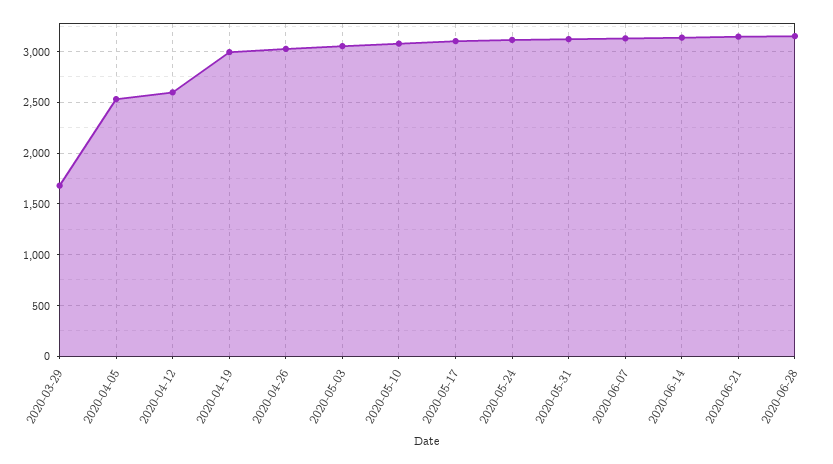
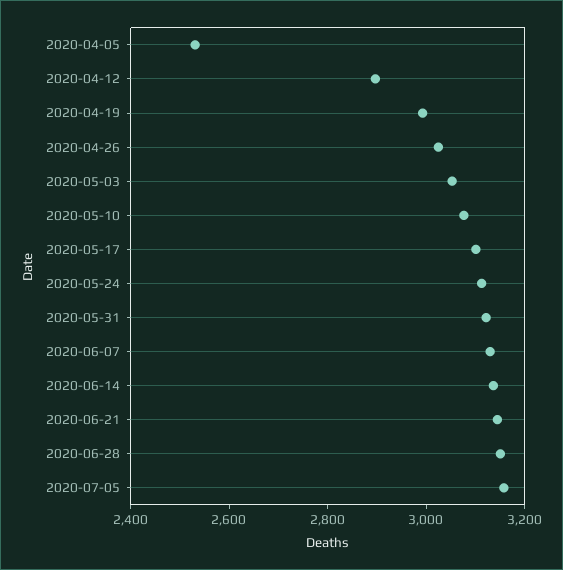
2020-03-29: 1700 -> none
2020-04-12: 2600 -> 2900
2020-07-05: none -> 3150

